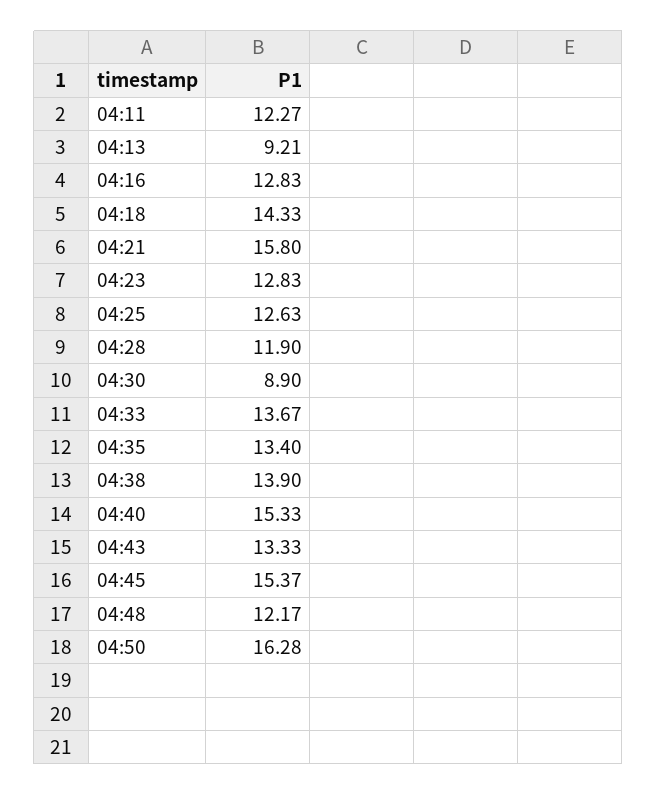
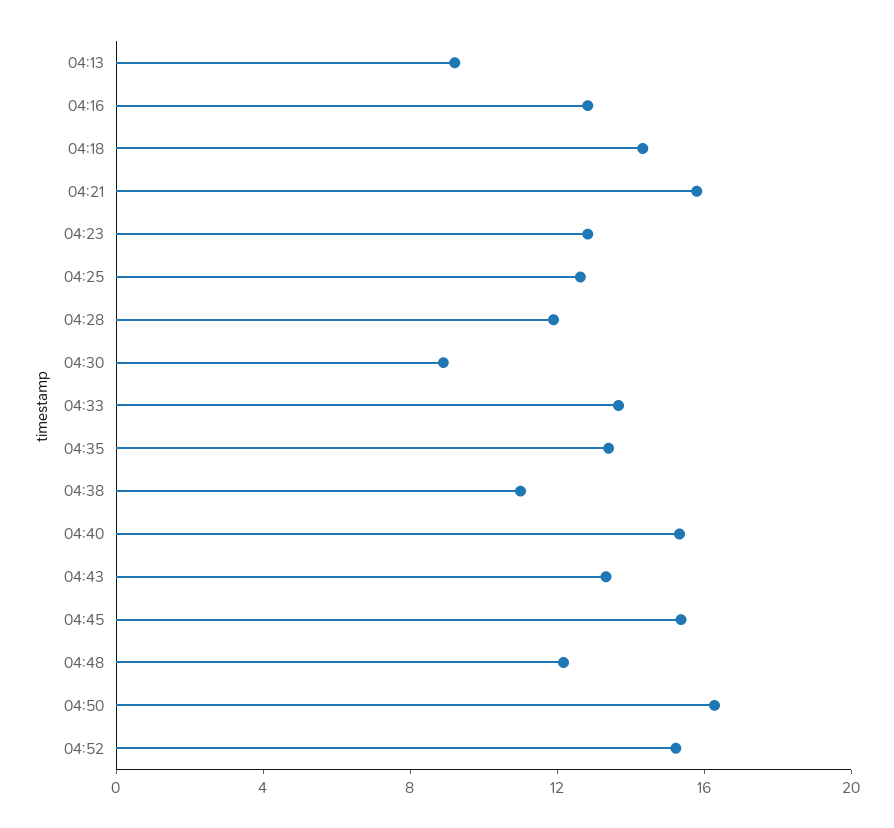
04:11: 12.27 -> none
04:38: 13.9 -> 11
04:52: none -> 15

